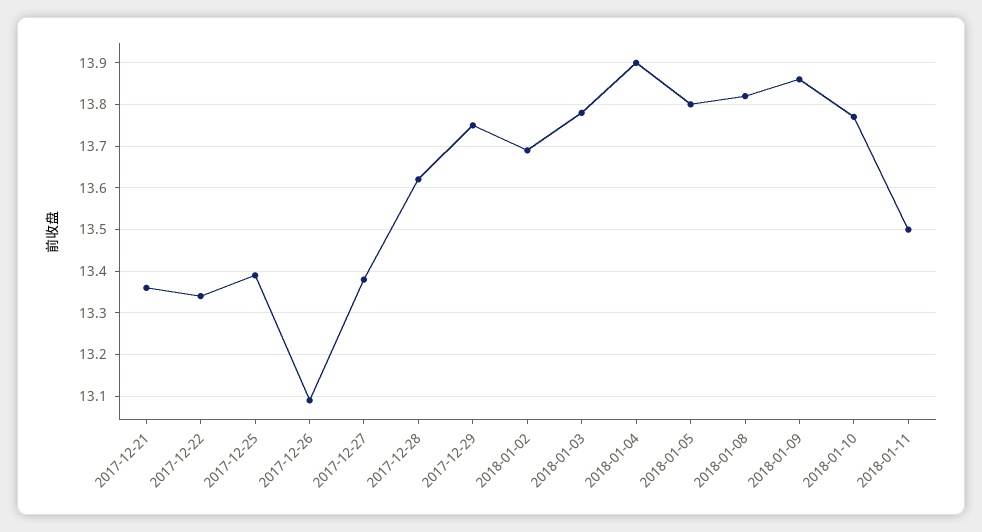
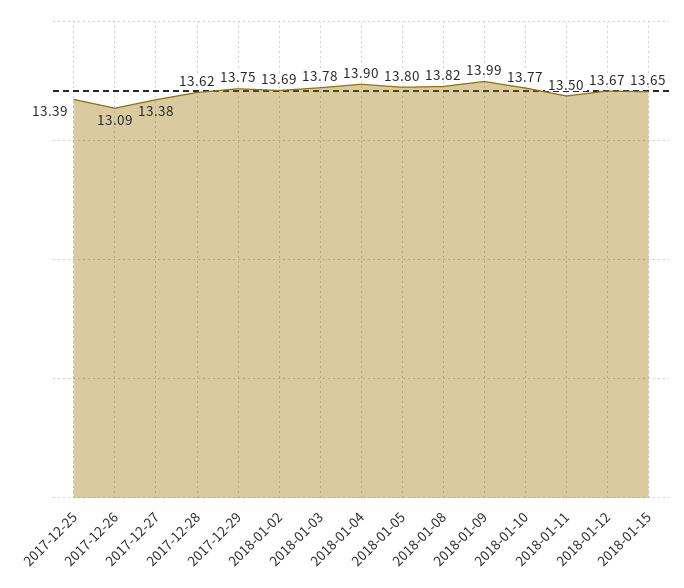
2017-12-21: 13.35 -> none
2017-12-22: 13.35 -> none
2018-01-09: 13.85 -> 13.99
2018-01-12: none -> 13.67
2018-01-15: none -> 13.65

